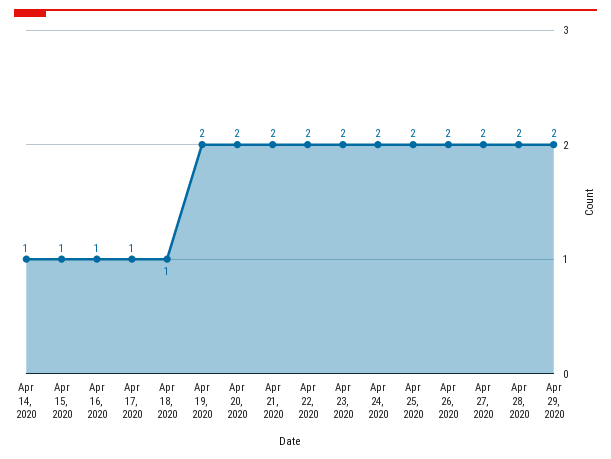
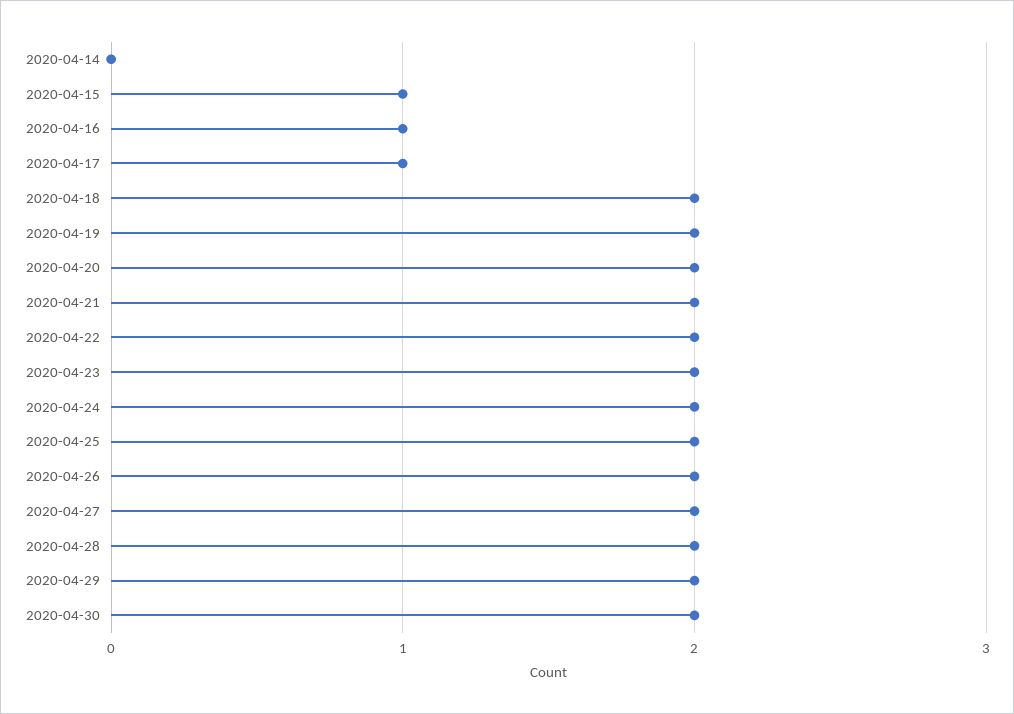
Apr 14, 2020: 1 -> 0
Apr 18, 2020: 1 -> 2
2020-04-30: none -> 2

